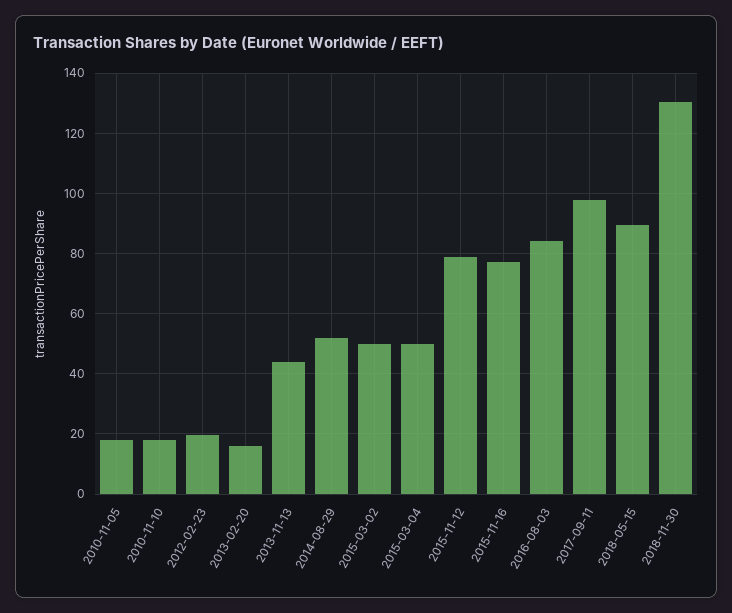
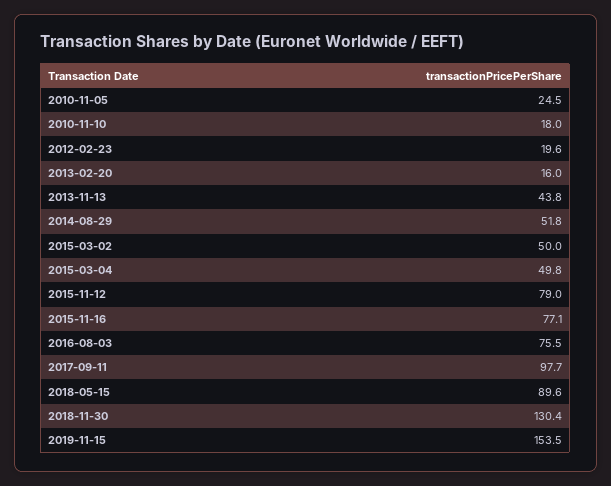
2010-11-05: 18 -> 24.5
2016-08-03: 84 -> 75.5
2019-11-15: none -> 153.5

